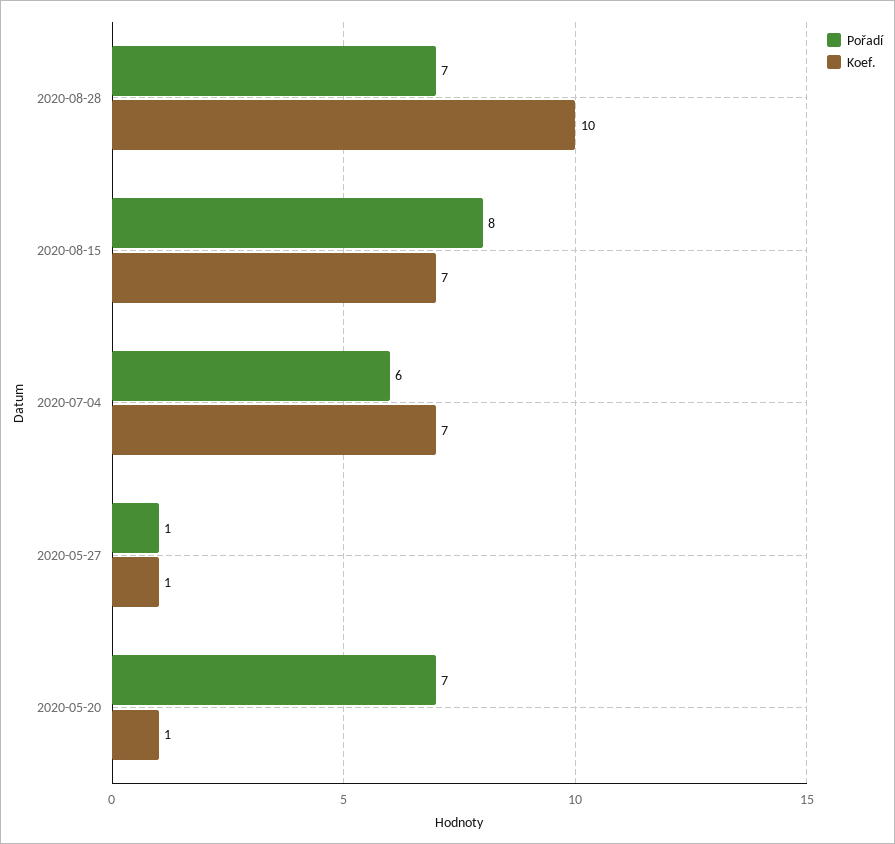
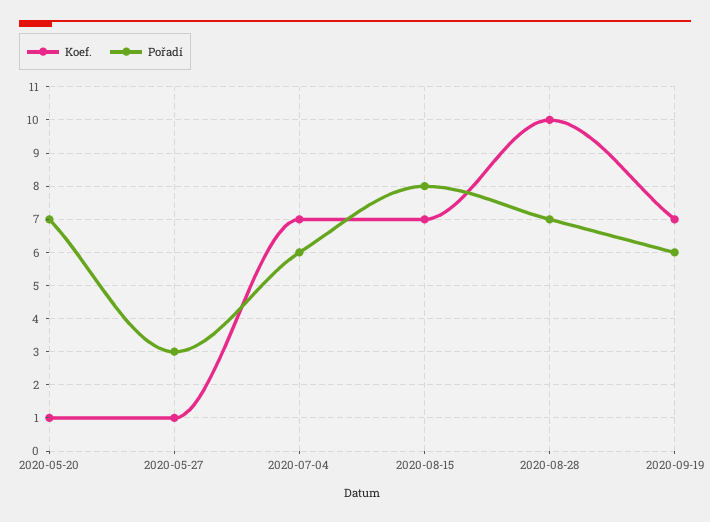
Pořadí, 2020-05-27: 1 -> 3
Koef., 2020-09-19: none -> 7
Pořadí, 2020-09-19: none -> 6

